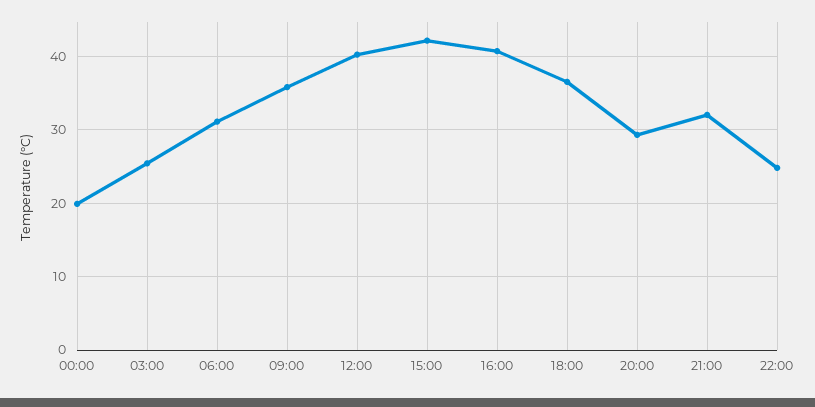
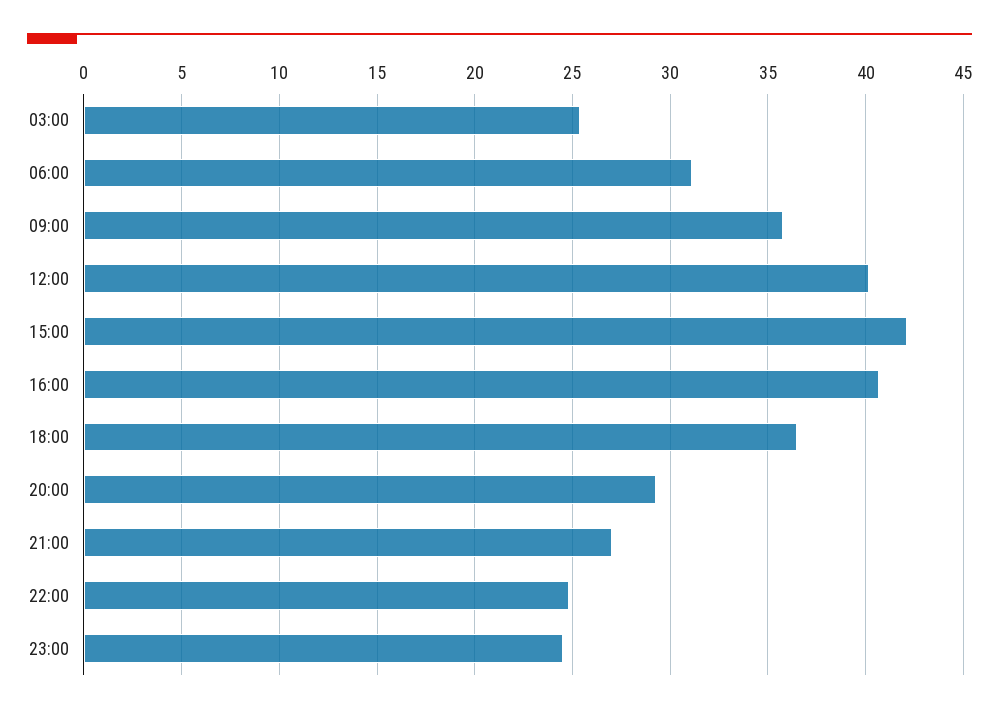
00:00: 20 -> none
21:00: 32 -> 27
23:00: none -> 24.5

